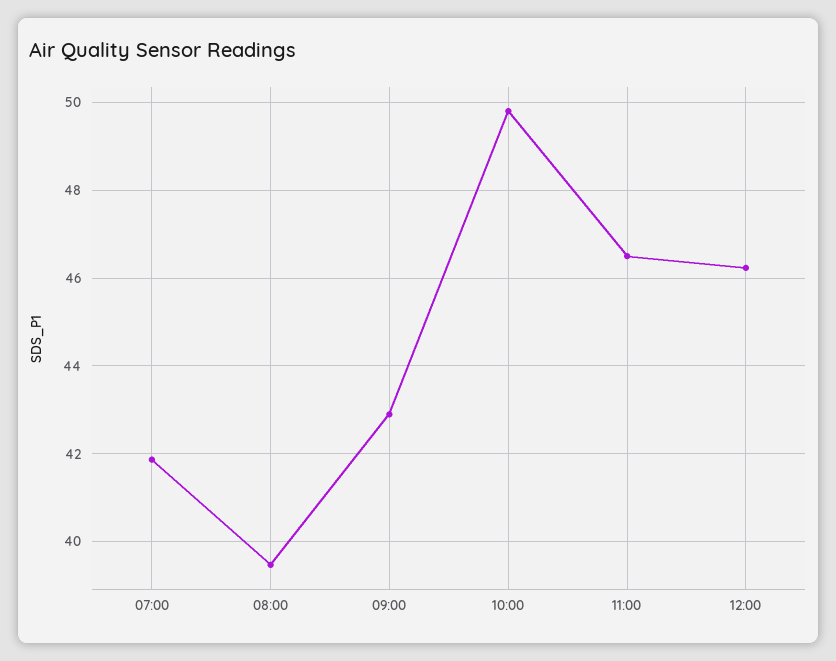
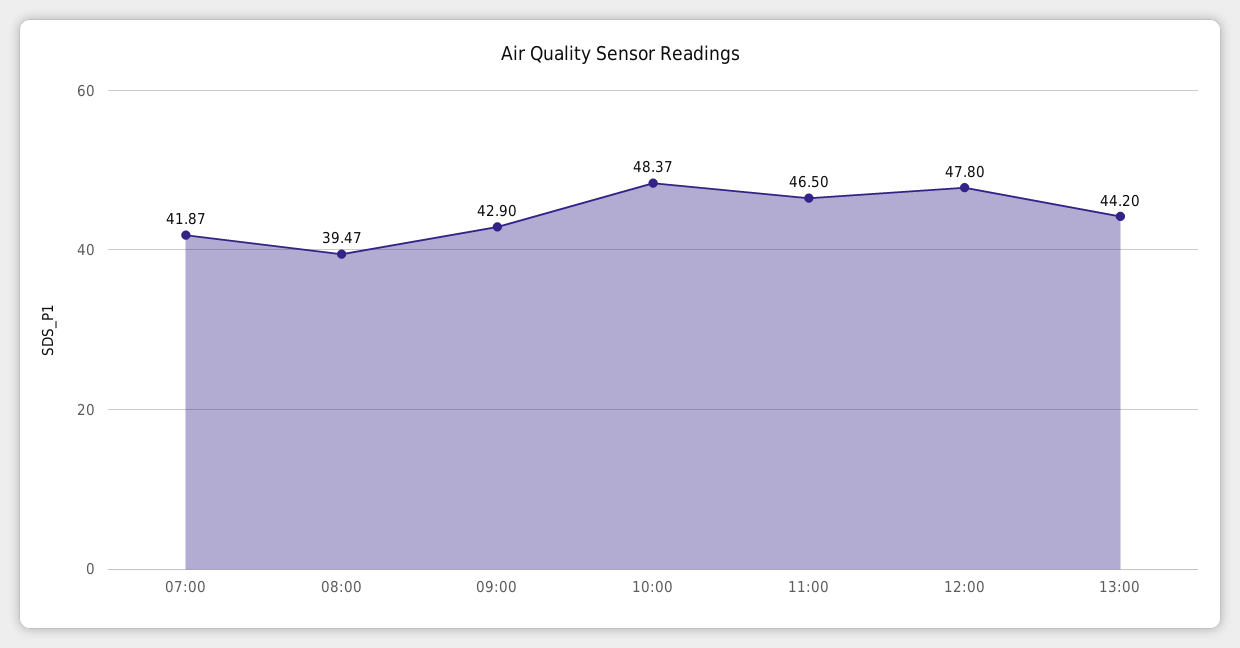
10:00: 49.8 -> 48.37
12:00: 46.2 -> 47.8
13:00: none -> 44.2

